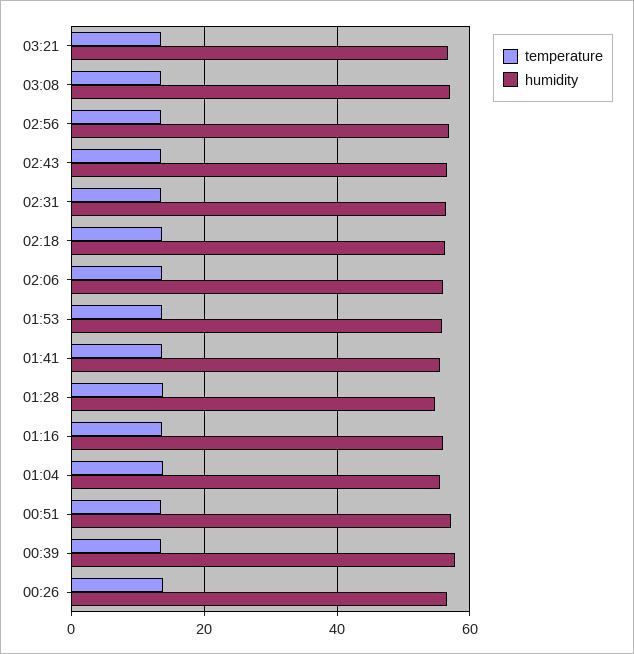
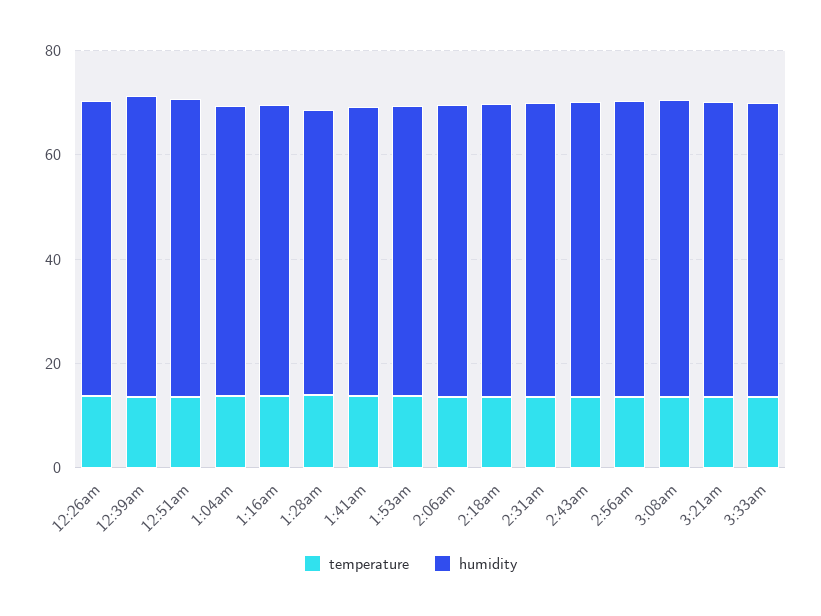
temperature, 3:33am: none -> 15
humidity, 3:33am: none -> 55

